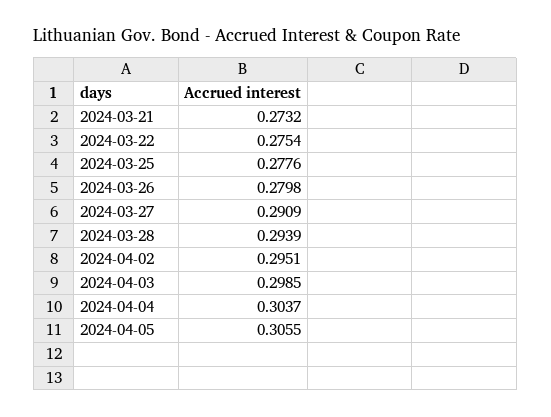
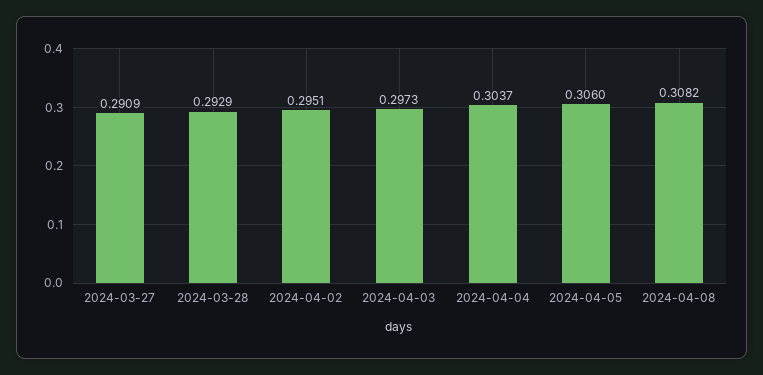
2024-03-21: 0.2732 -> none
2024-03-22: 0.2754 -> none
2024-03-25: 0.2776 -> none
2024-03-26: 0.2798 -> none
2024-03-28: 0.2939 -> 0.2929
2024-04-03: 0.2985 -> 0.2973
2024-04-05: 0.3055 -> 0.306
2024-04-08: none -> 0.3082

